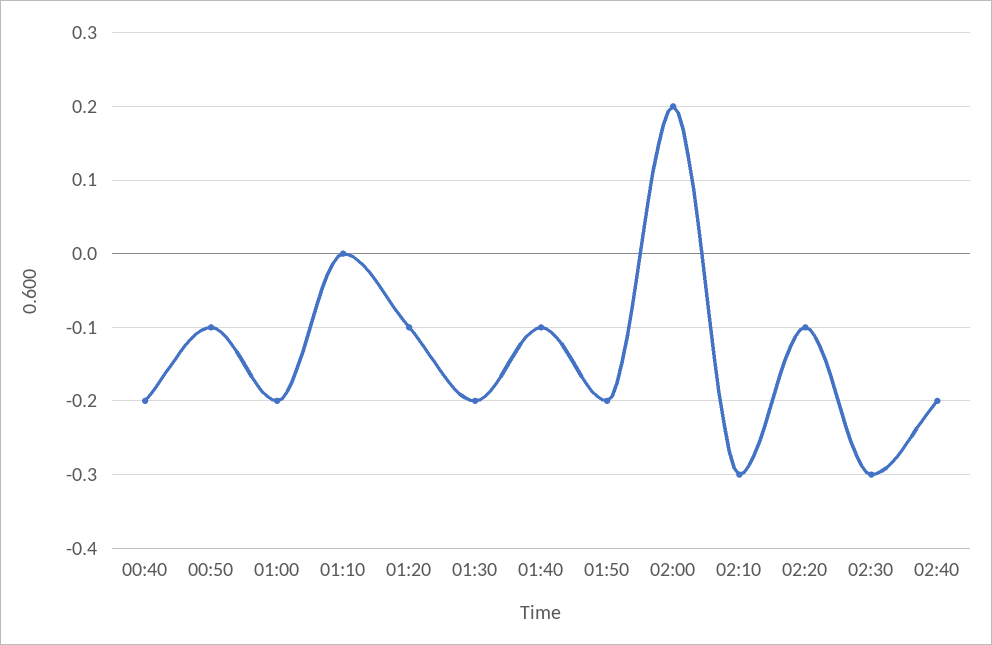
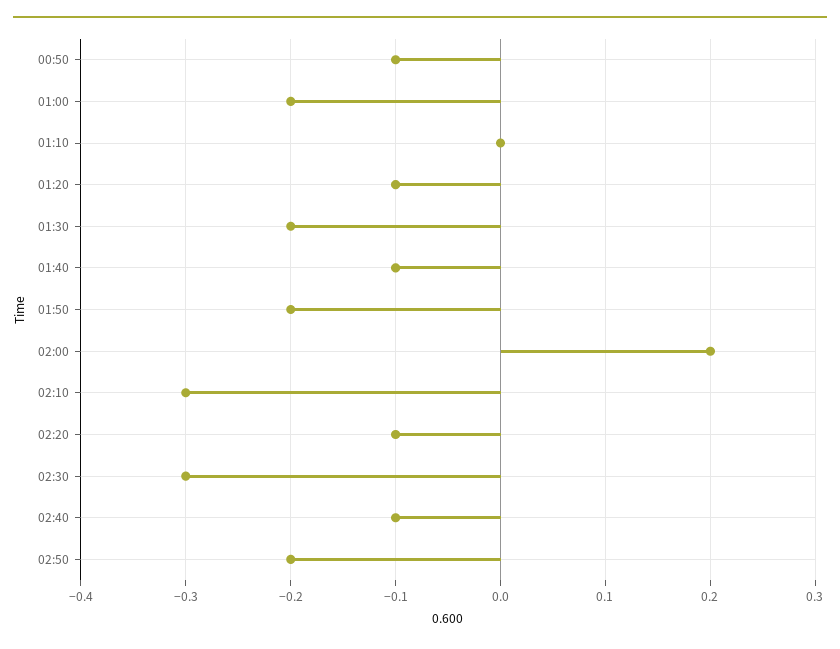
00:40: -0.2 -> none
02:40: -0.2 -> -0.1
02:50: none -> -0.2

